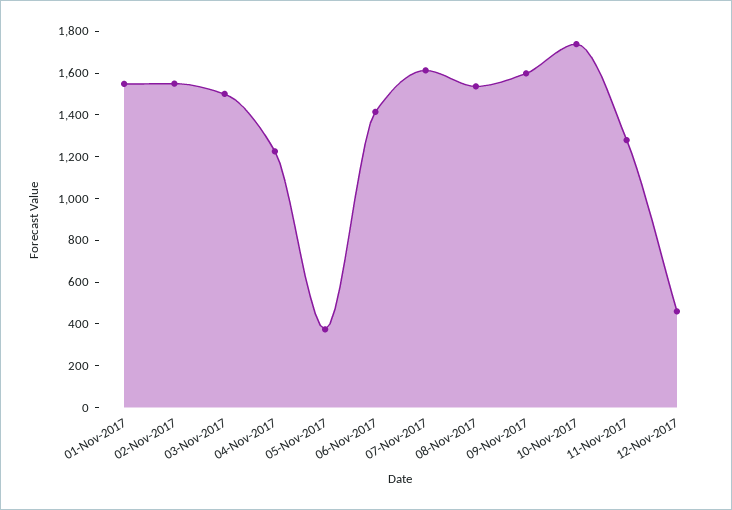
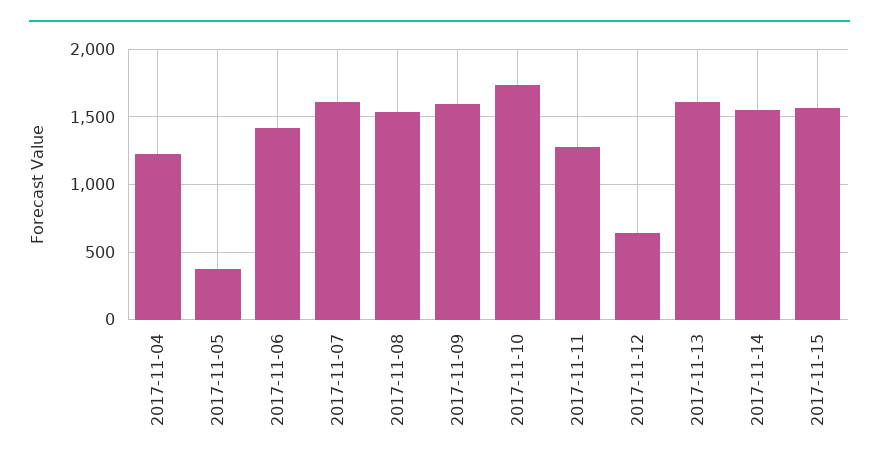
01-Nov-2017: 1550 -> none
02-Nov-2017: 1550 -> none
03-Nov-2017: 1500 -> none
12-Nov-2017: 450 -> 650
2017-11-13: none -> 1600
2017-11-14: none -> 1550
2017-11-15: none -> 1550

